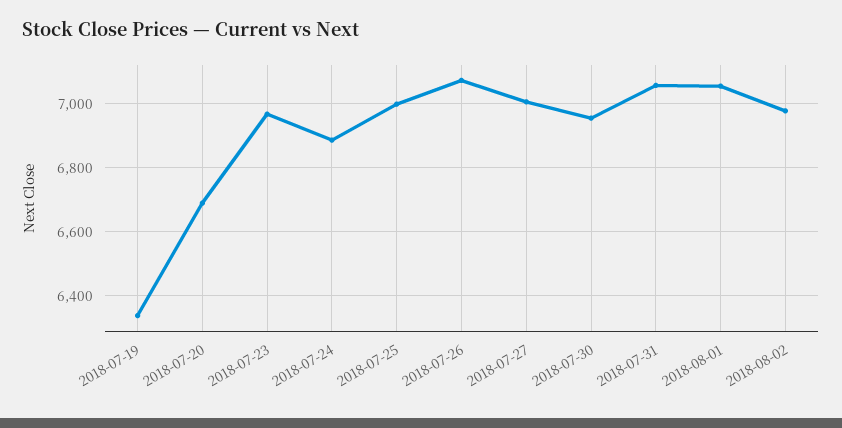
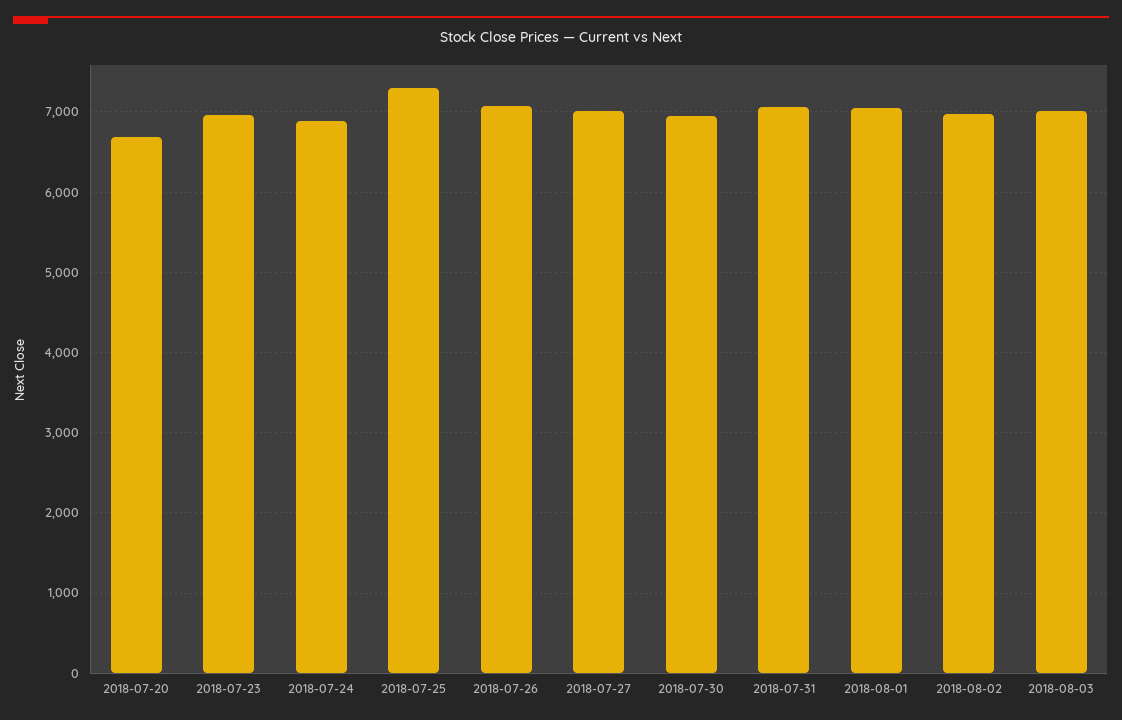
2018-07-19: 6340 -> none
2018-07-25: 7000 -> 7300
2018-08-03: none -> 7000

